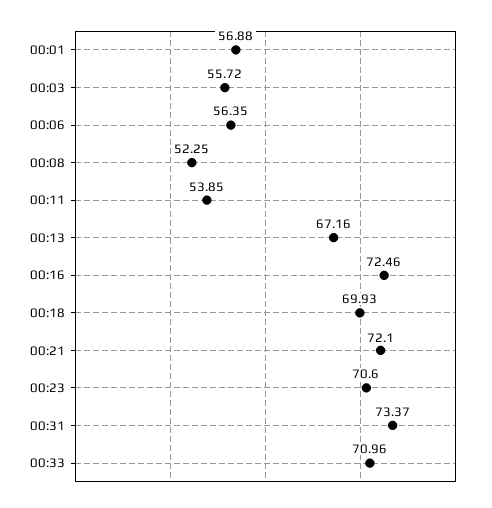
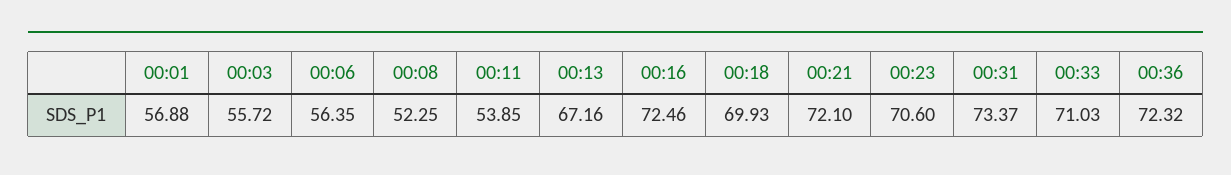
00:33: 70.96 -> 71.03
00:36: none -> 72.32

